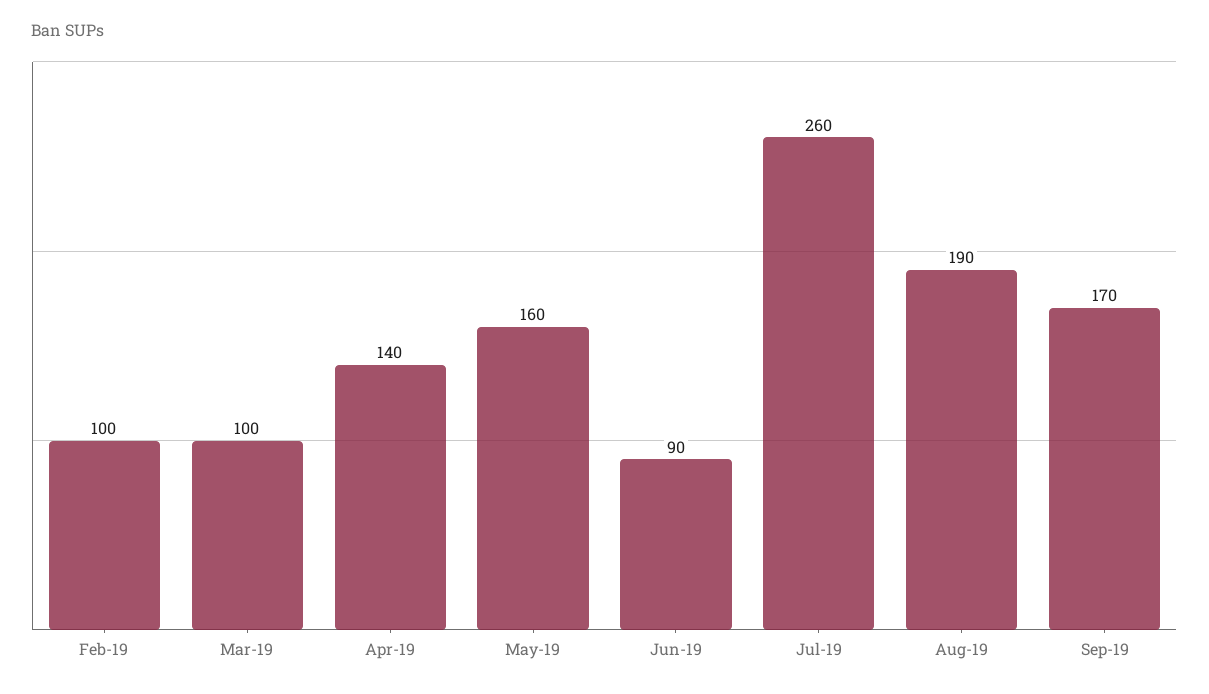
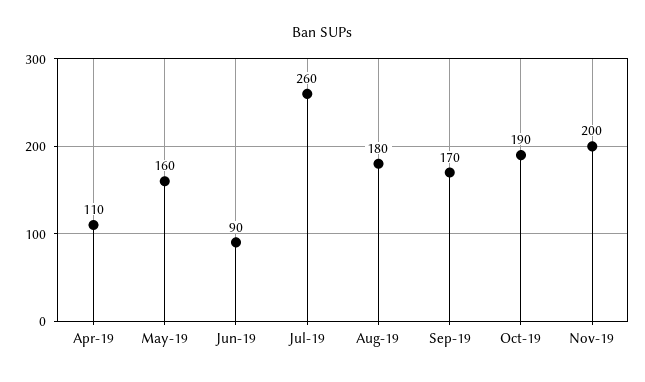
Feb-19: 100 -> none
Mar-19: 100 -> none
Apr-19: 140 -> 110
Aug-19: 190 -> 180
Oct-19: none -> 190
Nov-19: none -> 200

